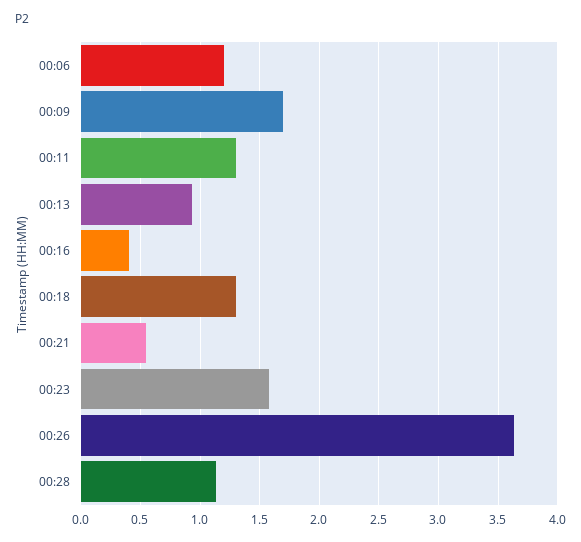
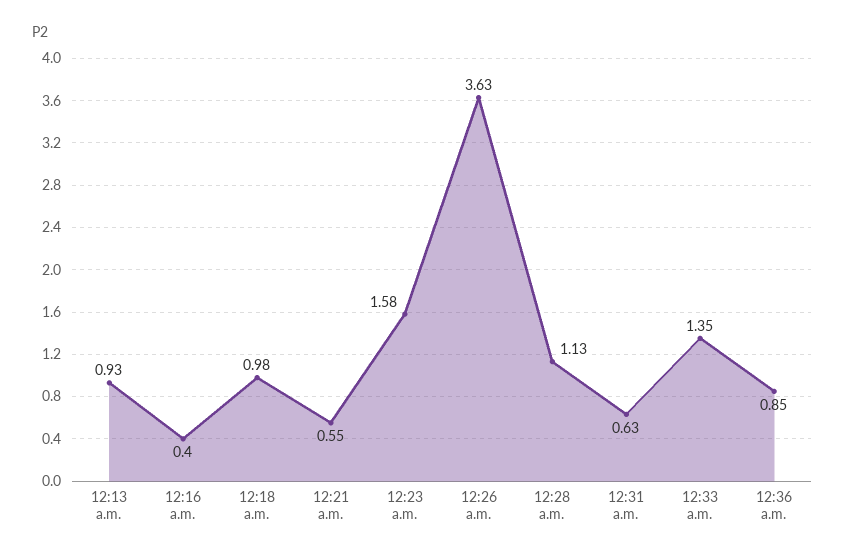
00:06: 1.2 -> none
00:09: 1.7 -> none
00:11: 1.3 -> none
00:18: 1.3 -> 0.98
12:31 a.m.: none -> 0.63
12:33 a.m.: none -> 1.35
12:36 a.m.: none -> 0.85

